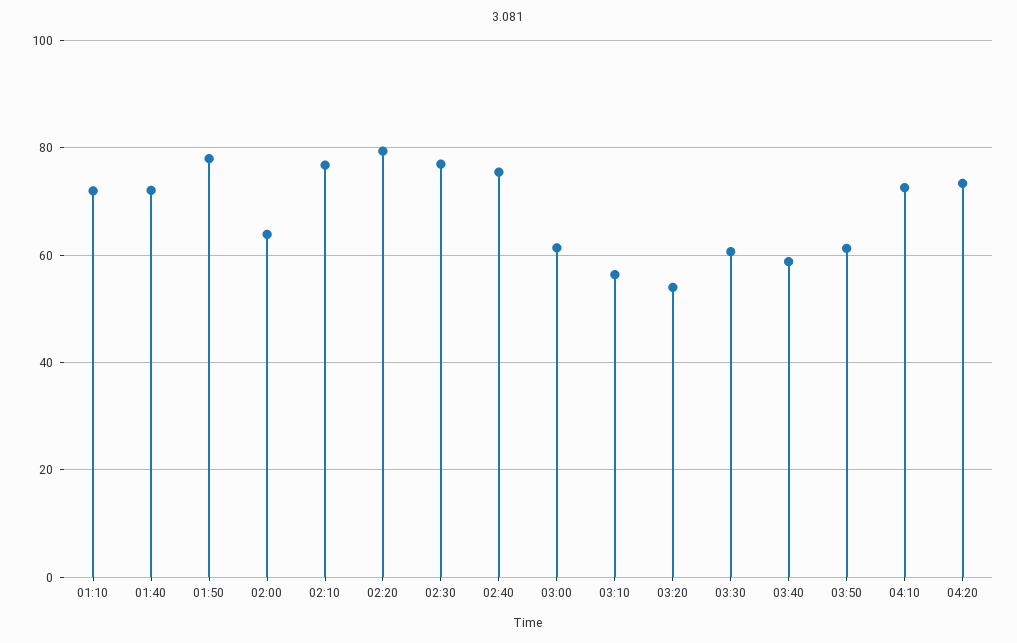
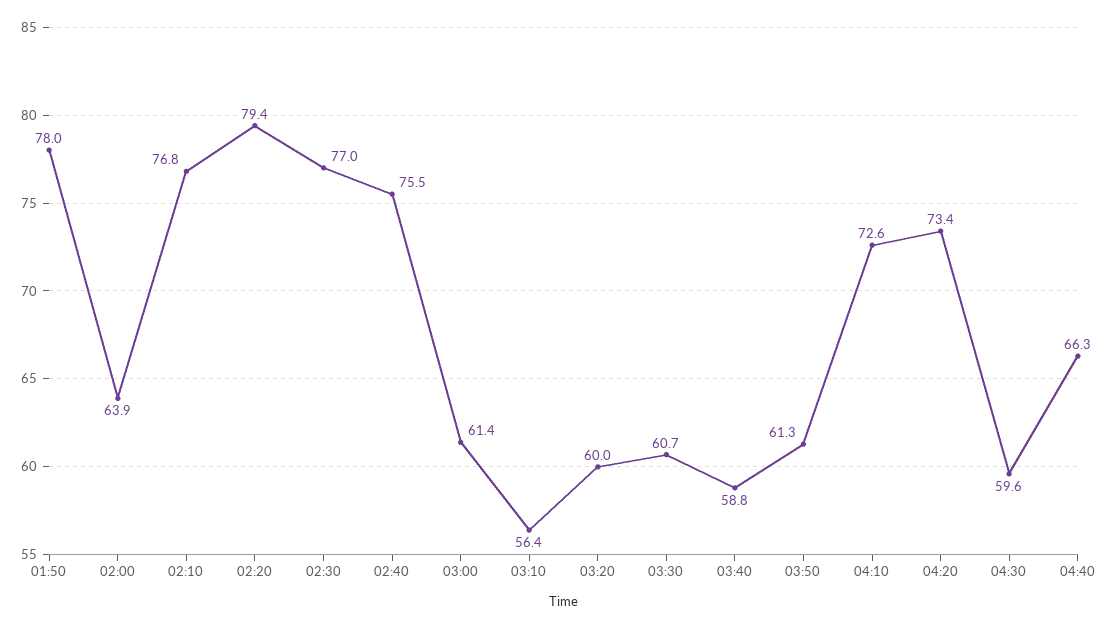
01:10: 72 -> none
01:40: 72 -> none
03:20: 54 -> 60
04:30: none -> 59.6
04:40: none -> 66.3

